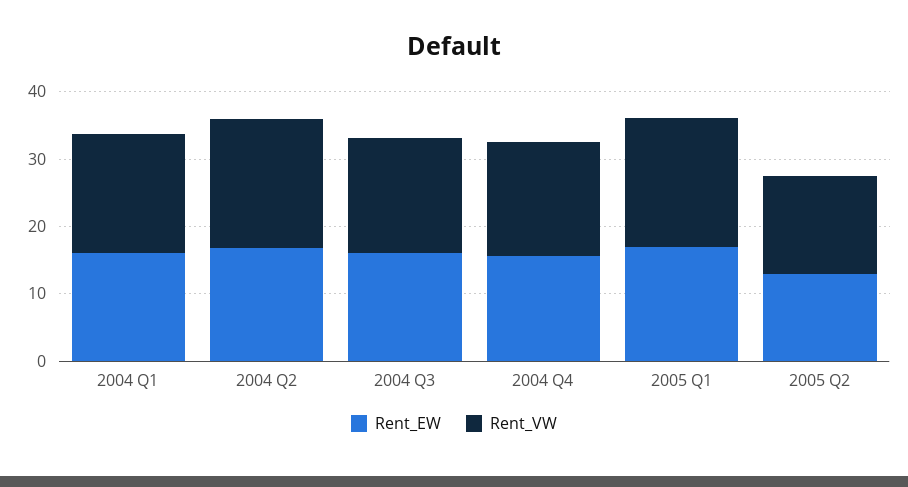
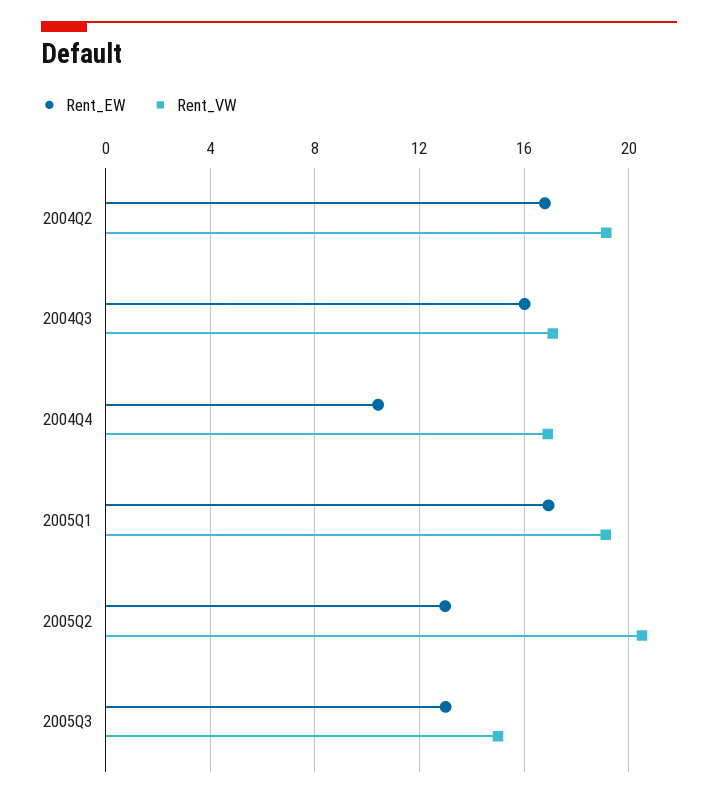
Rent_EW, 2004 Q1: 16 -> none
Rent_VW, 2004 Q1: 18 -> none
Rent_EW, 2004 Q4: 16 -> 10.5
Rent_VW, 2005 Q2: 14 -> 20.5
Rent_EW, 2005Q3: none -> 13
Rent_VW, 2005Q3: none -> 15

